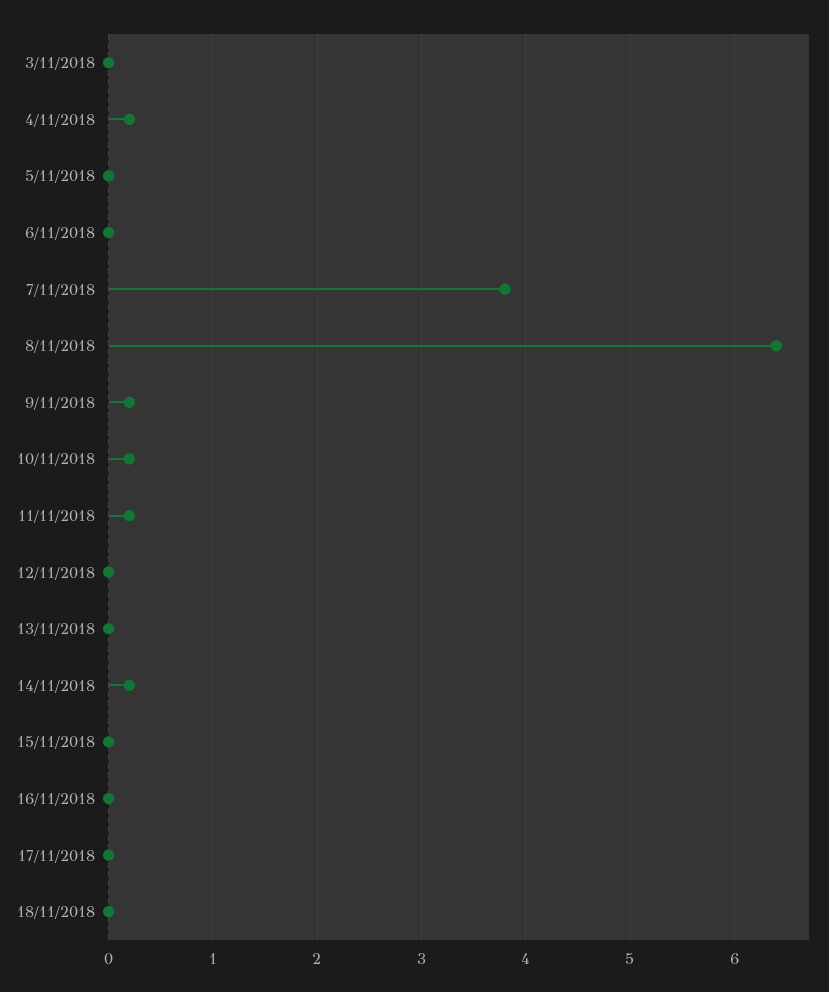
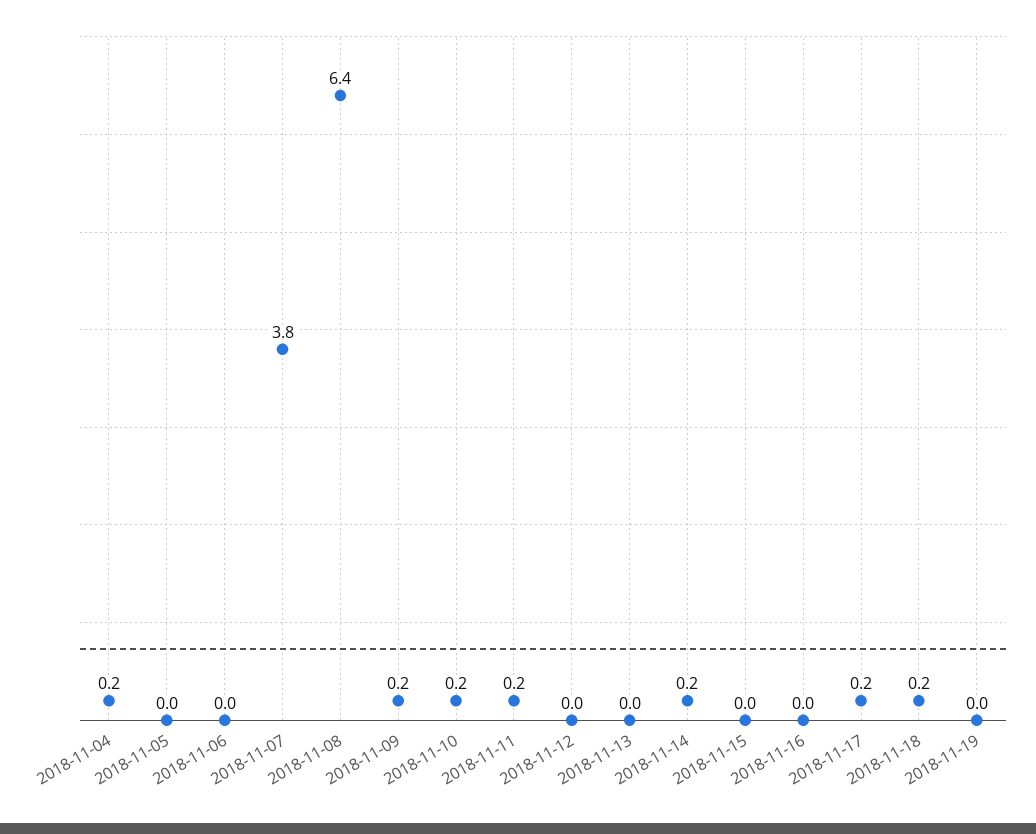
3/11/2018: 0 -> none
17/11/2018: 0 -> 0.2
18/11/2018: 0 -> 0.2
2018-11-19: none -> 0

